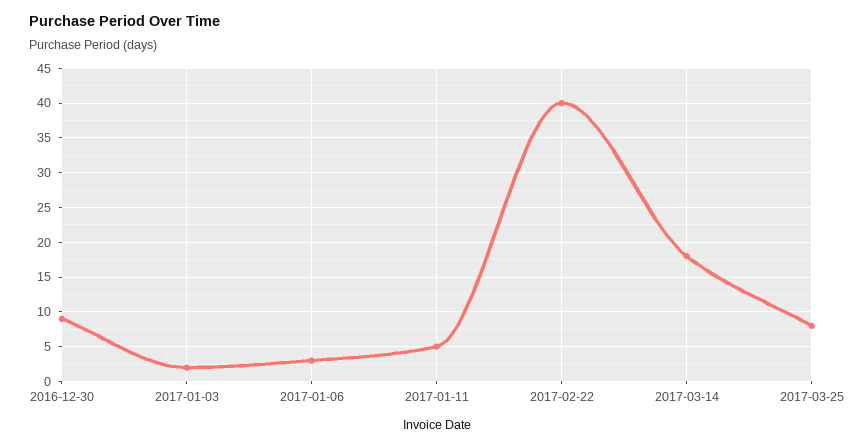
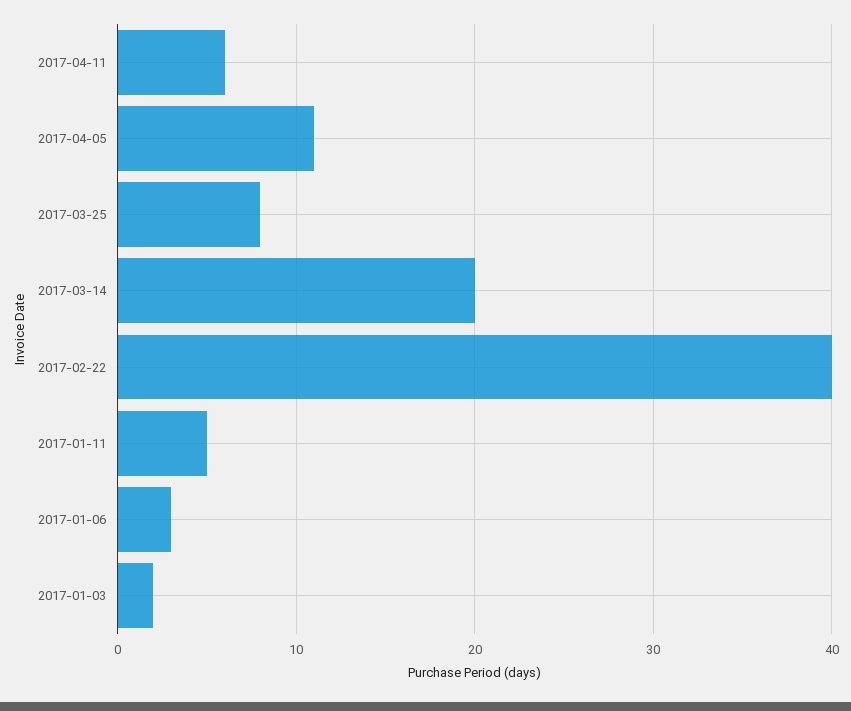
2016-12-30: 9 -> none
2017-03-14: 18 -> 20
2017-04-11: none -> 6
2017-04-05: none -> 11

